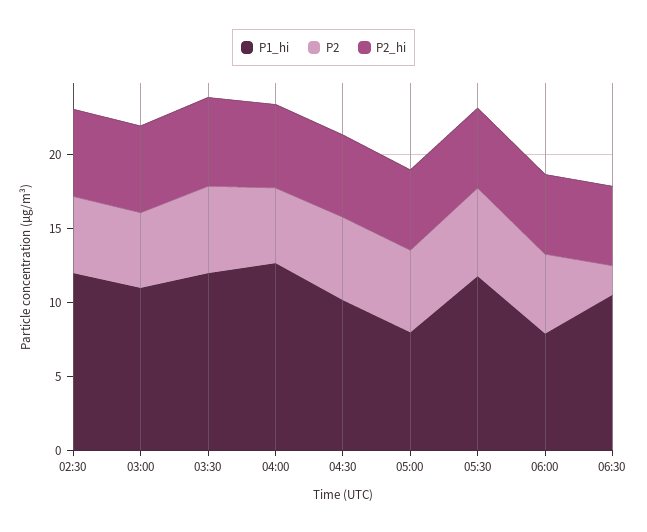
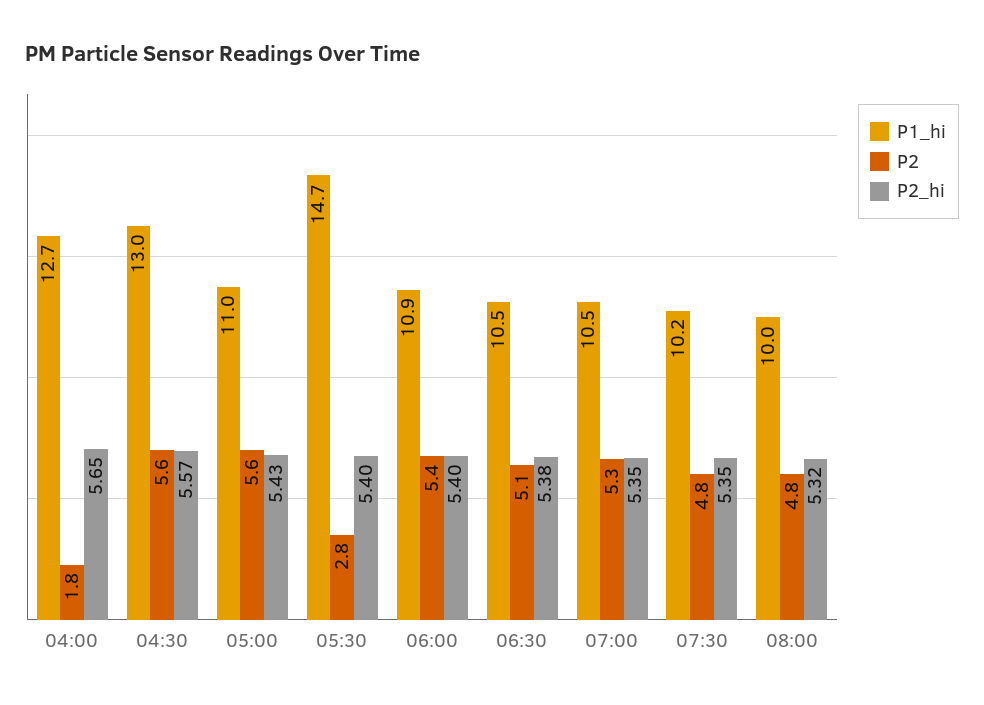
P1_hi, 02:30: 12 -> none
P2, 02:30: 5 -> none
P2_hi, 02:30: 6 -> none
P1_hi, 03:00: 11 -> none
P2, 03:00: 5 -> none
P2_hi, 03:00: 6 -> none
P1_hi, 03:30: 12 -> none
P2, 03:30: 6 -> none
P2_hi, 03:30: 6 -> none
P2, 04:00: 5 -> 1.8
P1_hi, 04:30: 10 -> 13
P1_hi, 05:00: 8 -> 11
P1_hi, 05:30: 12 -> 14.7
P2, 05:30: 6 -> 2.8
P1_hi, 06:00: 8 -> 10.9
P2, 06:30: 2 -> 5.1
P1_hi, 07:00: none -> 10.5
P2, 07:00: none -> 5.3
P2_hi, 07:00: none -> 5.35
P1_hi, 07:30: none -> 10.2
P2, 07:30: none -> 4.8
P2_hi, 07:30: none -> 5.35
P1_hi, 08:00: none -> 10
P2, 08:00: none -> 4.8
P2_hi, 08:00: none -> 5.32

